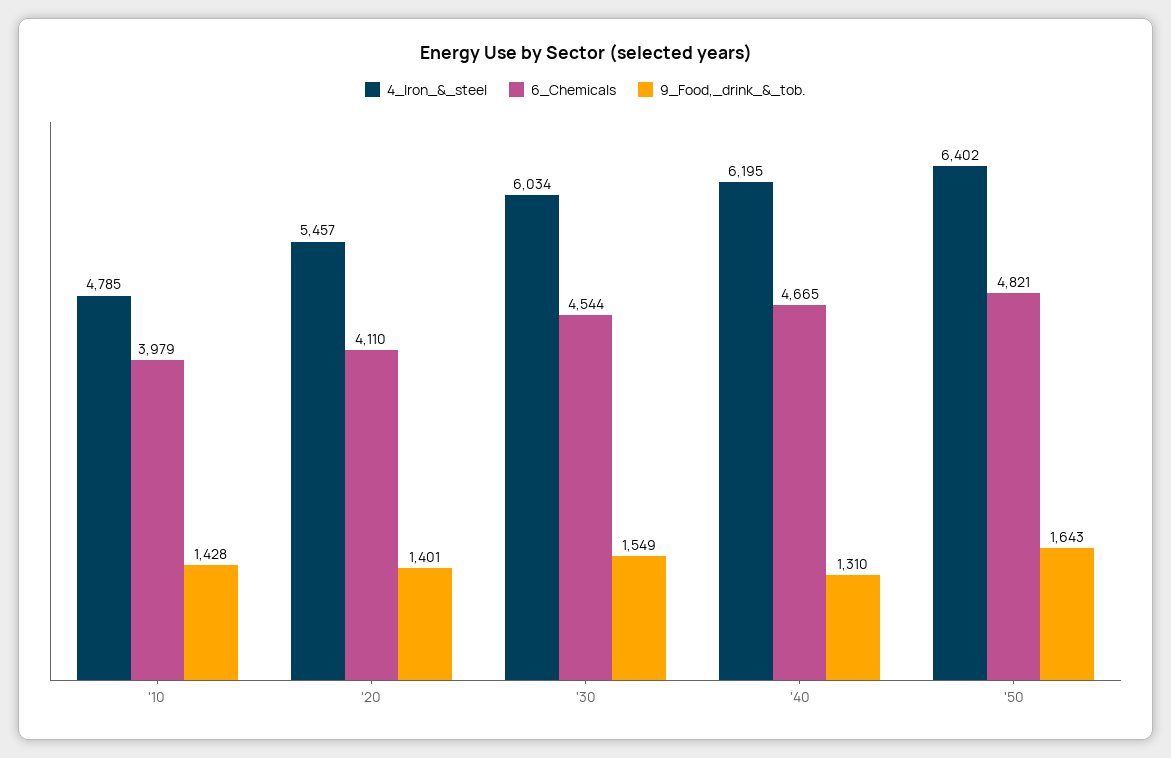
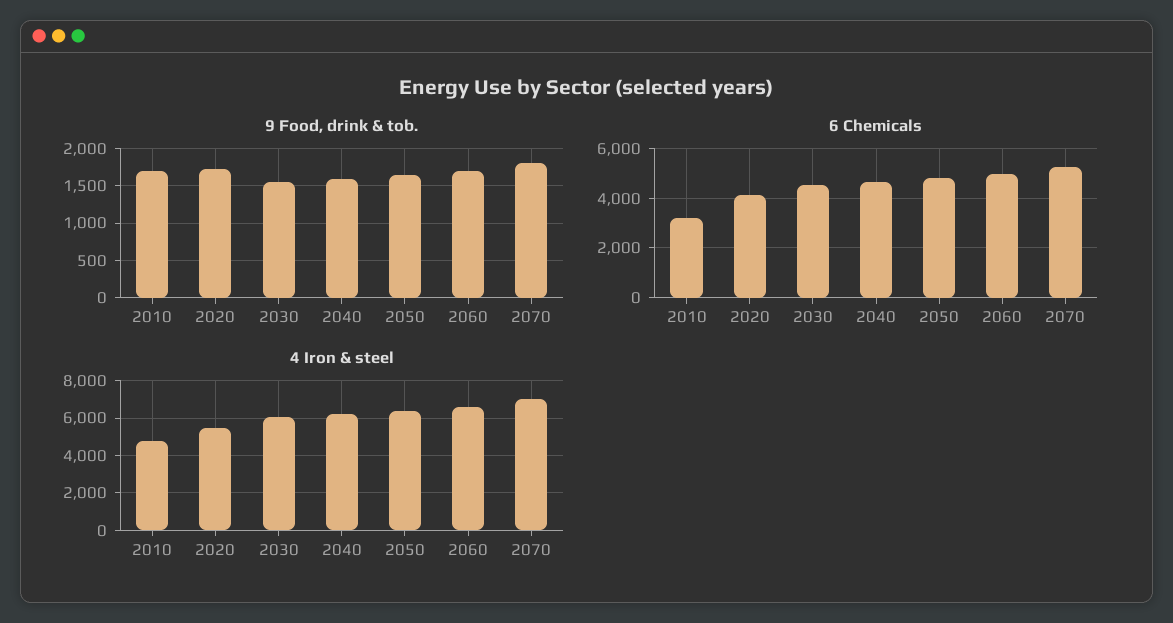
6_Chemicals, '10: 3979 -> 3250
9_Food,_drink_&_tob., '10: 1428 -> 1700
9_Food,_drink_&_tob., '20: 1401 -> 1700
9_Food,_drink_&_tob., '40: 1310 -> 1600
9_Food,_drink_&_tob., 2060: none -> 1700
9_Food,_drink_&_tob., 2070: none -> 1800
6_Chemicals, 2060: none -> 5000
6_Chemicals, 2070: none -> 5250
4_Iron_&_steel, 2060: none -> 6500
4_Iron_&_steel, 2070: none -> 7000

